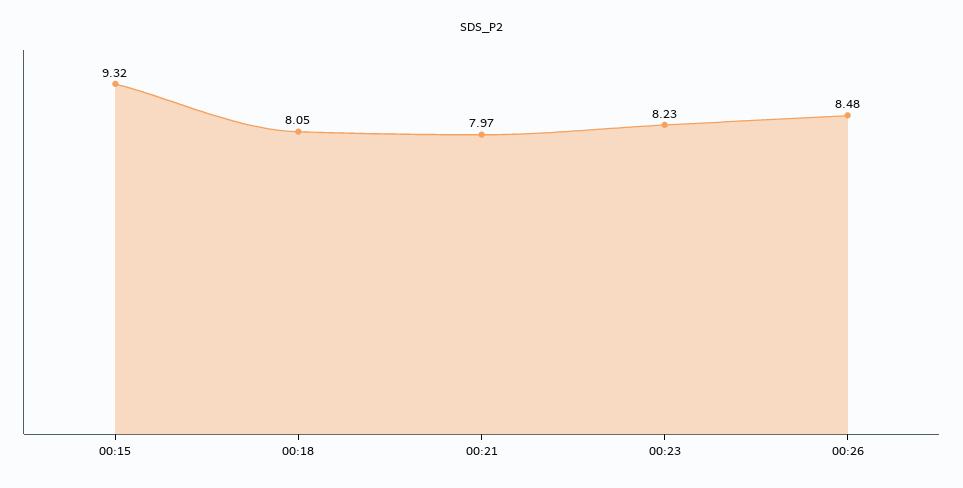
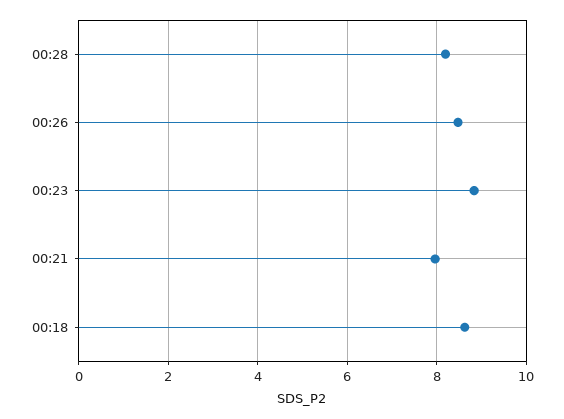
00:15: 9.32 -> none
00:18: 8.05 -> 8.6
00:23: 8.23 -> 8.8
00:28: none -> 8.2

